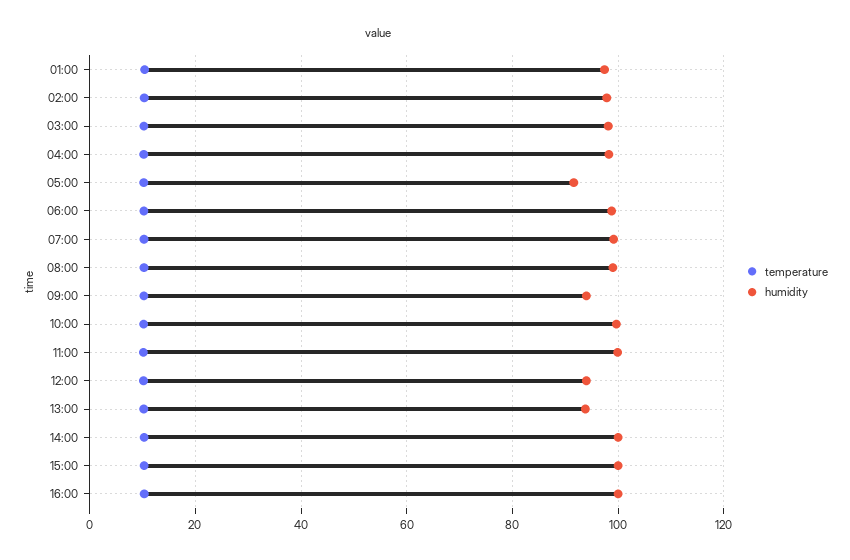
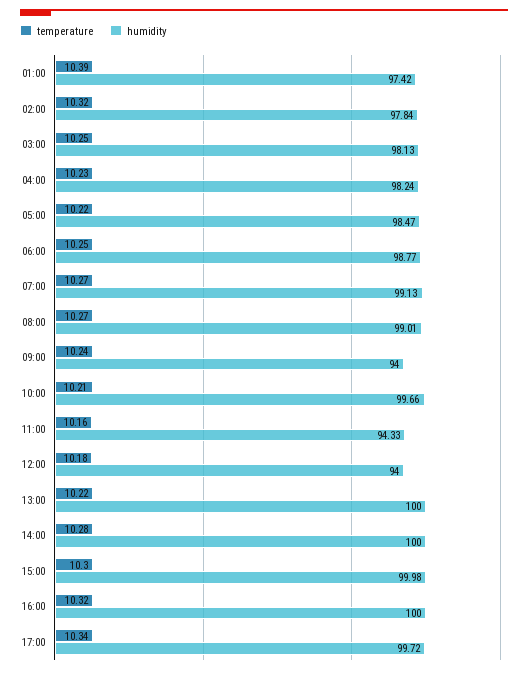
humidity, 05:00: 92 -> 98.47
humidity, 11:00: 100 -> 94.33
humidity, 13:00: 94 -> 100
temperature, 17:00: none -> 10.34
humidity, 17:00: none -> 99.72

